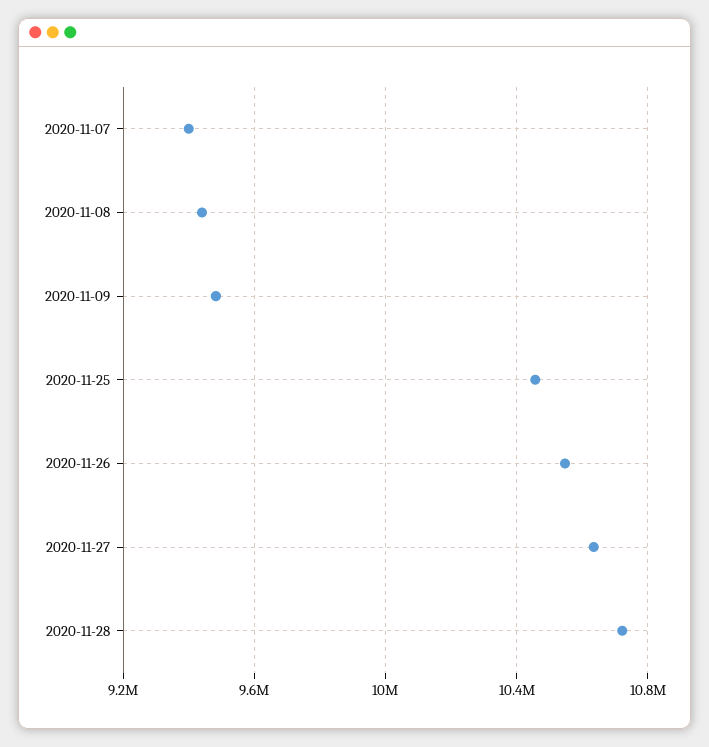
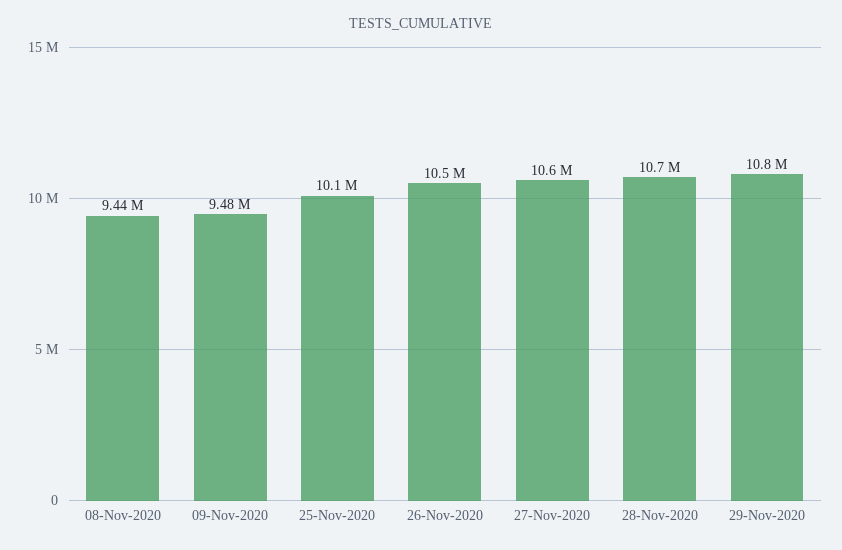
2020-11-07: 9400000 -> none
2020-11-25: 10450000 -> 10100000
29-Nov-2020: none -> 10800000

